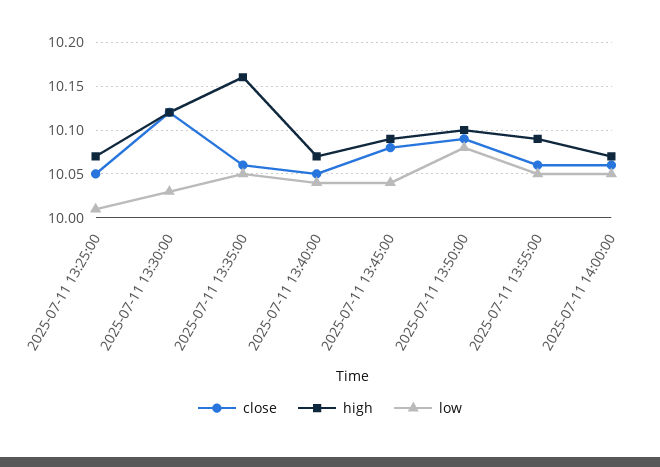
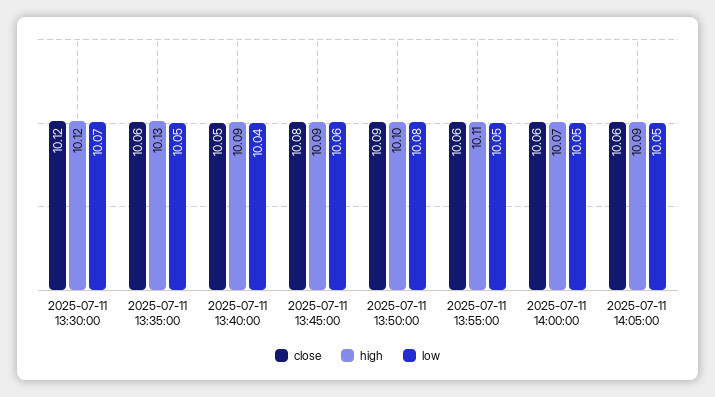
close, 2025-07-11 13:25:00: 10.05 -> none
high, 2025-07-11 13:25:00: 10.07 -> none
low, 2025-07-11 13:25:00: 10.01 -> none
low, 2025-07-11 13:30:00: 10.03 -> 10.07
high, 2025-07-11 13:35:00: 10.16 -> 10.13
high, 2025-07-11 13:40:00: 10.07 -> 10.09
low, 2025-07-11 13:45:00: 10.04 -> 10.06
high, 2025-07-11 13:55:00: 10.09 -> 10.11
close, 2025-07-11 14:05:00: none -> 10.06
high, 2025-07-11 14:05:00: none -> 10.09
low, 2025-07-11 14:05:00: none -> 10.05

